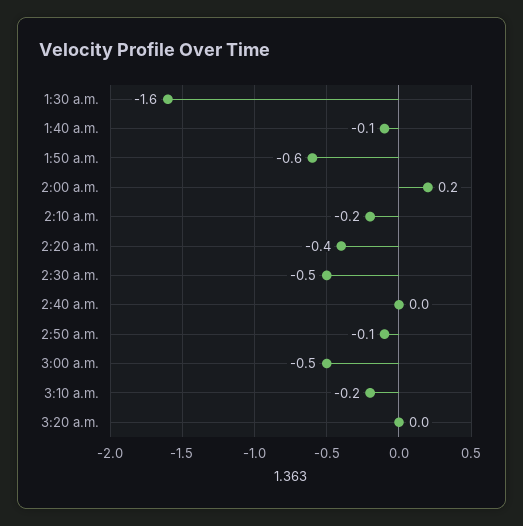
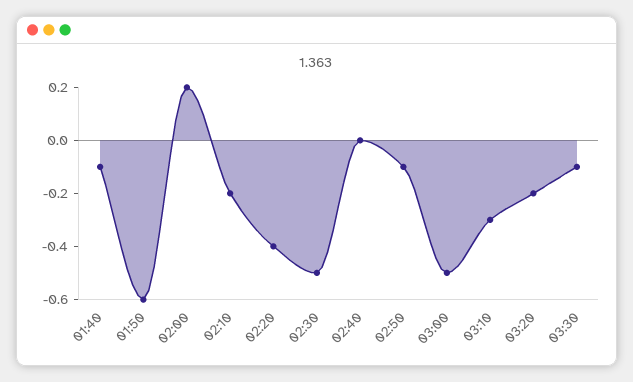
1:30 a.m.: -1.6 -> none
3:10 a.m.: -0.2 -> -0.3
3:20 a.m.: 0 -> -0.2
03:30: none -> -0.1

